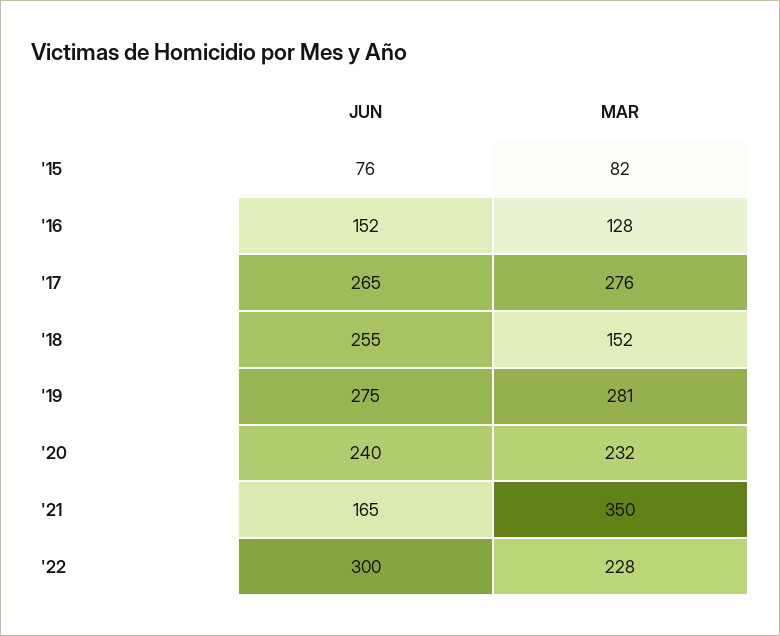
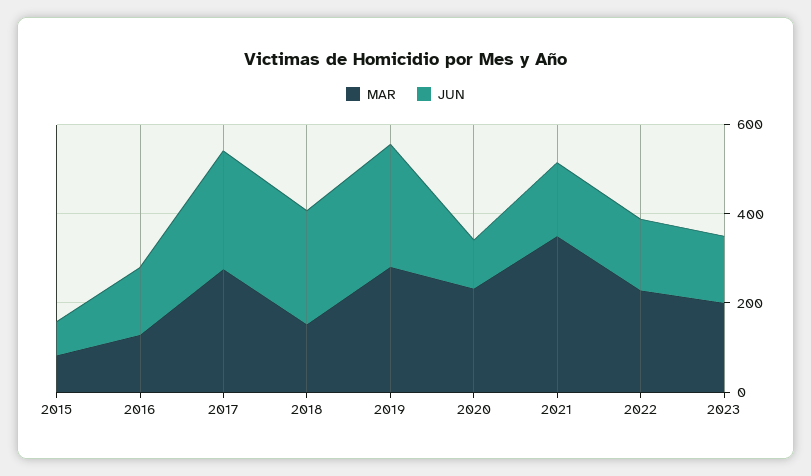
JUN, '20: 240 -> 100
JUN, '22: 300 -> 150
MAR, 2023: none -> 200
JUN, 2023: none -> 150

